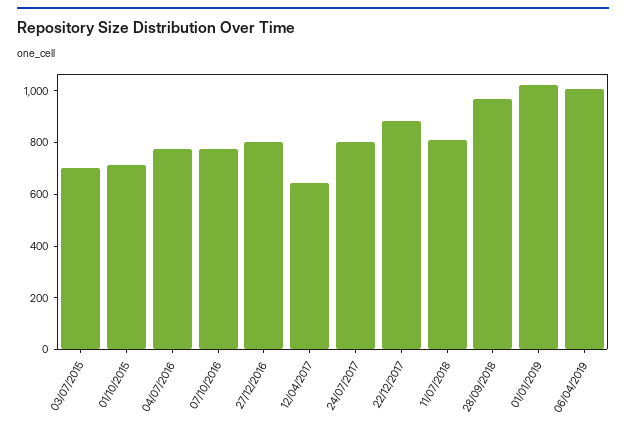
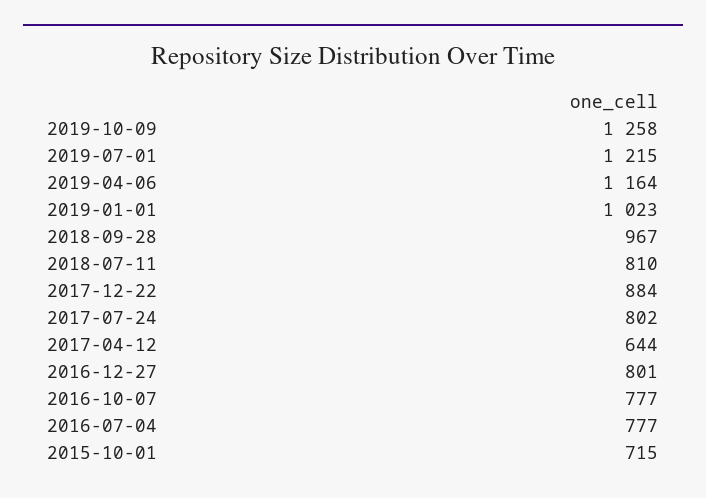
03/07/2015: 700 -> none
06/04/2019: 1000 -> 1164
2019-10-09: none -> 1258
2019-07-01: none -> 1215

